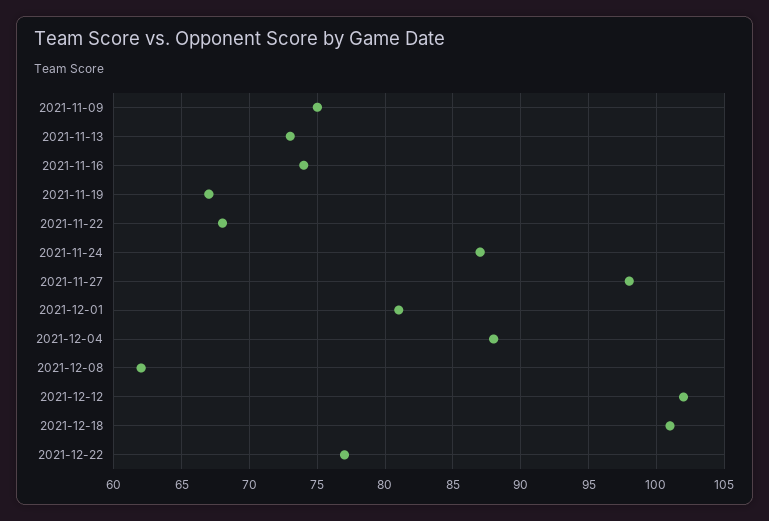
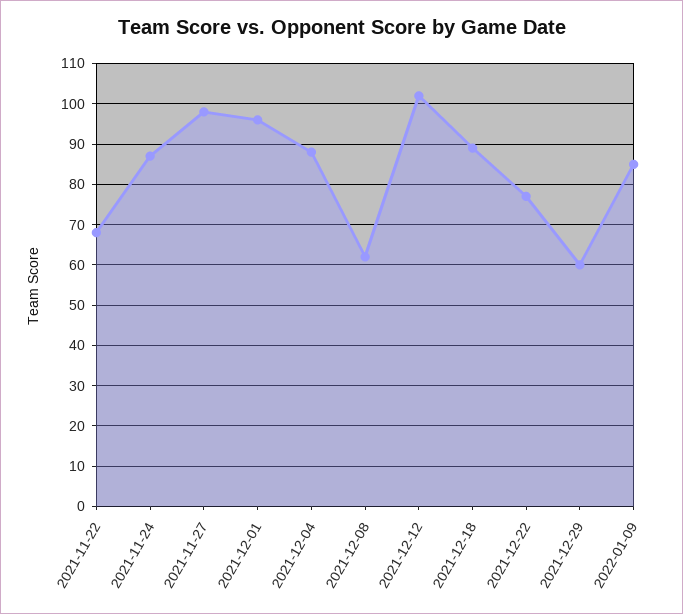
2021-11-09: 75 -> none
2021-11-13: 73 -> none
2021-11-16: 74 -> none
2021-11-19: 67 -> none
2021-12-01: 81 -> 95
2021-12-18: 101 -> 90
2021-12-29: none -> 60
2022-01-09: none -> 85

